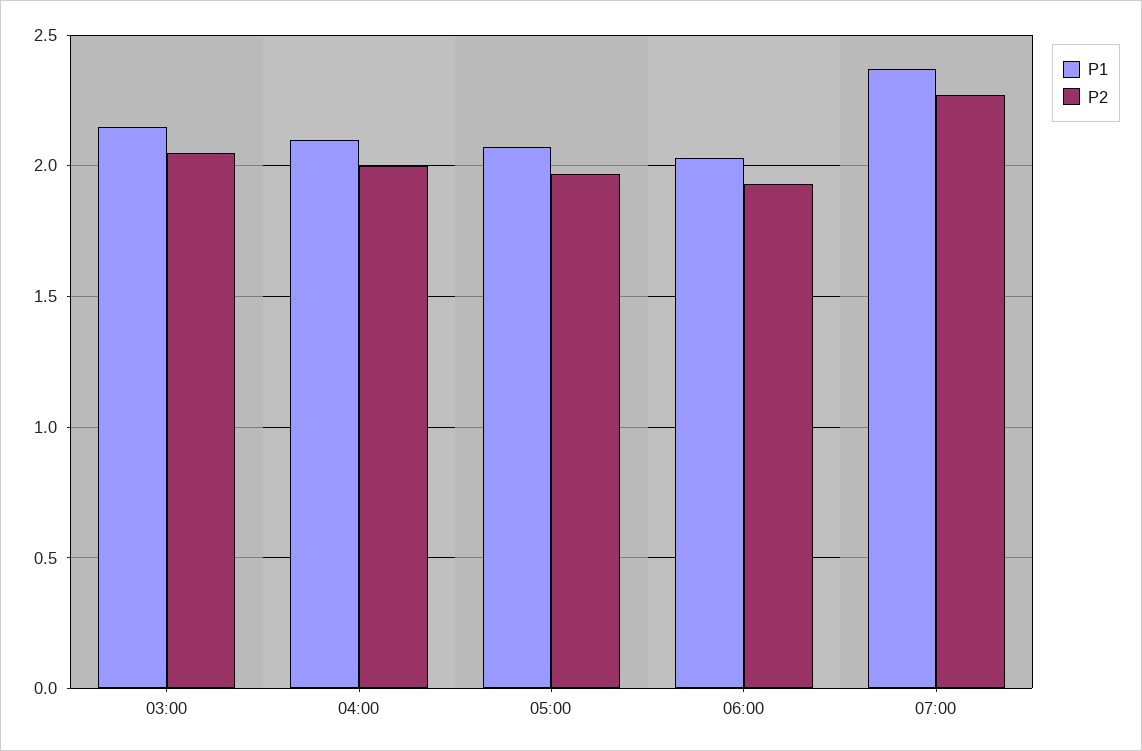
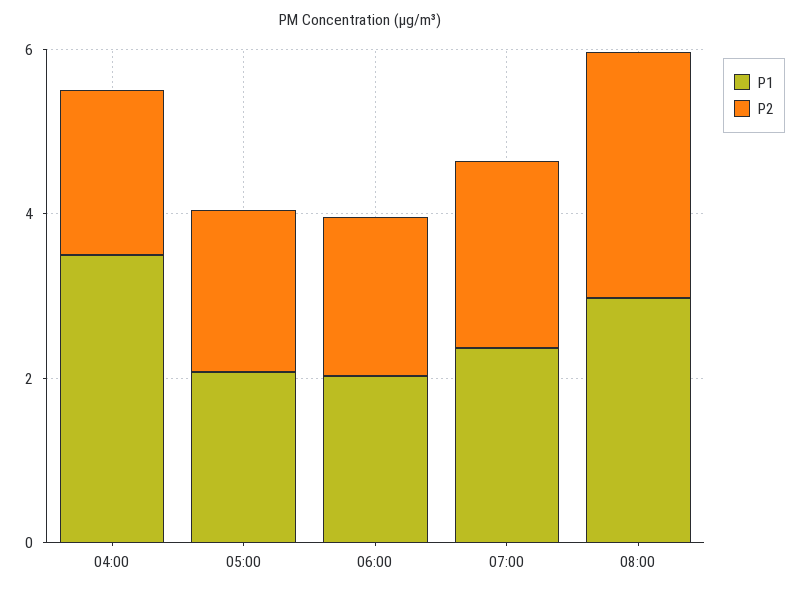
P1, 03:00: 2.15 -> none
P2, 03:00: 2.05 -> none
P1, 04:00: 2.1 -> 3.5
P1, 08:00: none -> 3
P2, 08:00: none -> 3

